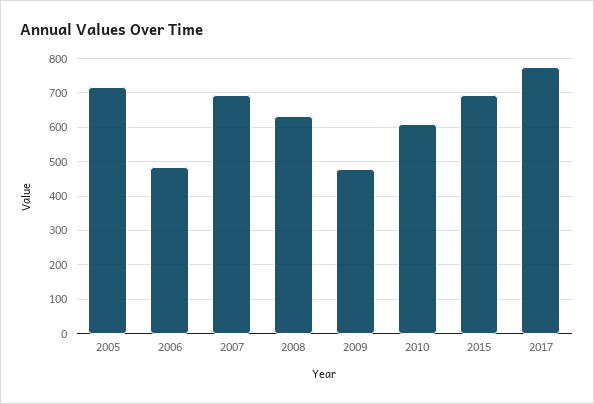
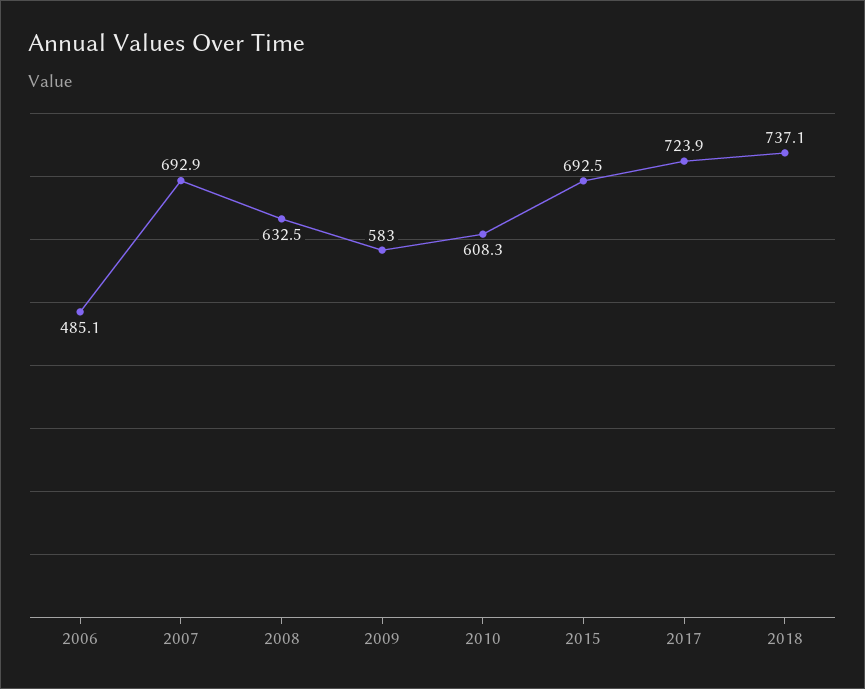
2005: 720 -> none
2009: 480 -> 583
2017: 780 -> 723.9
2018: none -> 737.1

